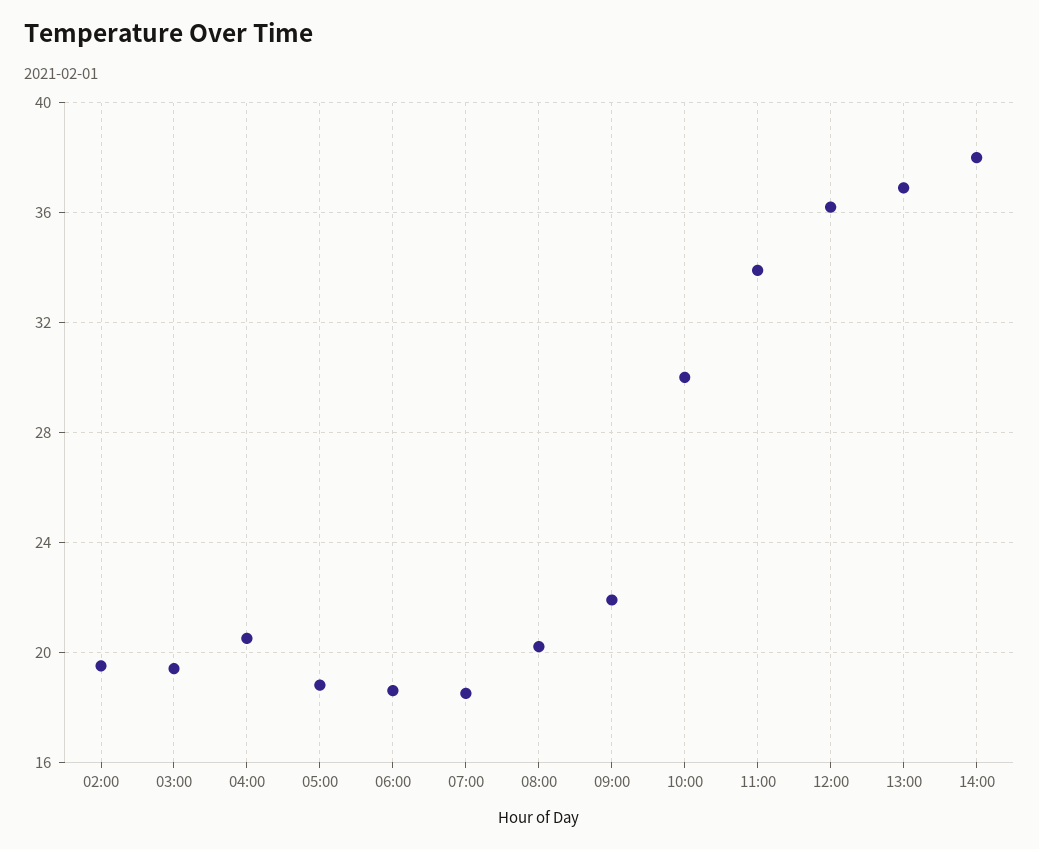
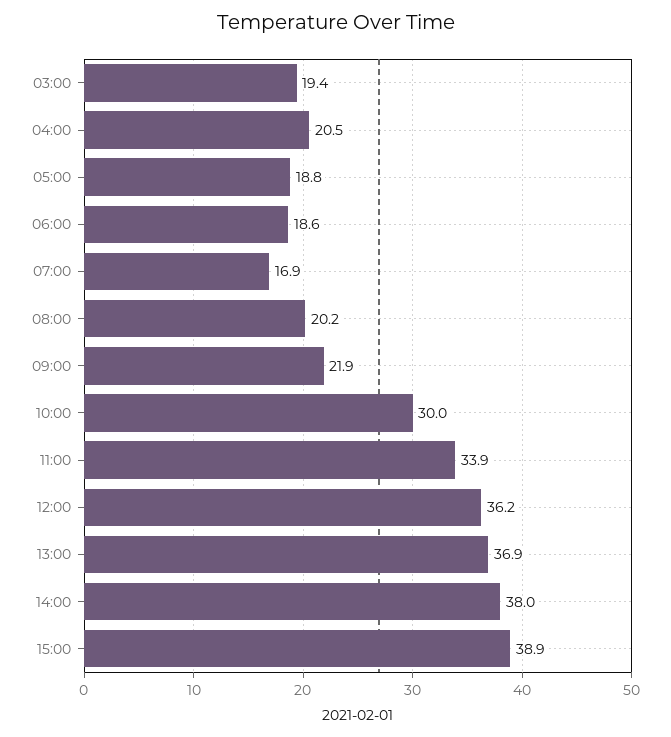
02:00: 19.5 -> none
07:00: 18.5 -> 16.9
15:00: none -> 38.9

